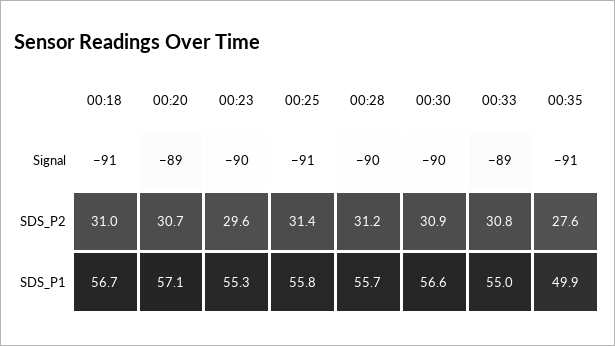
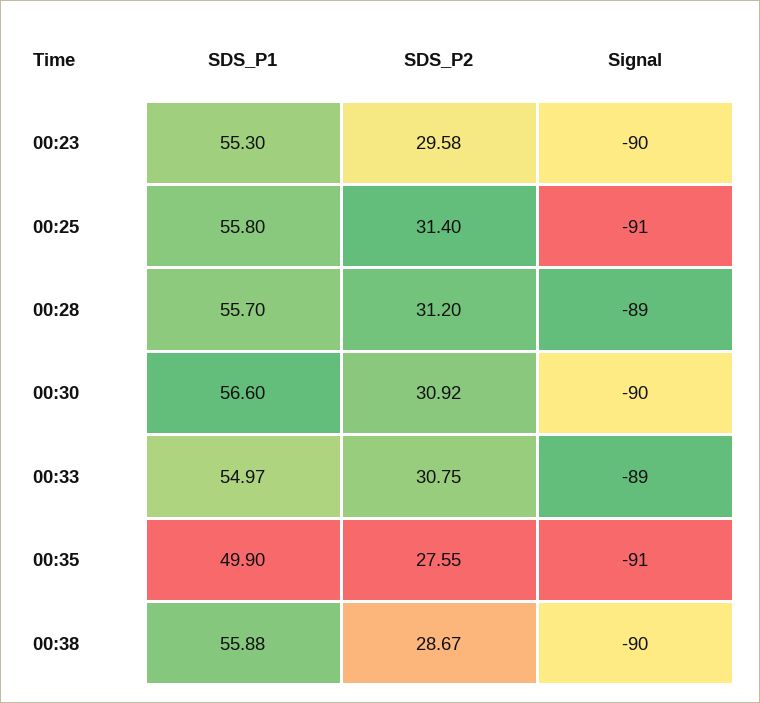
00:18, Signal: -91 -> none
00:20, Signal: -89 -> none
00:28, Signal: -90 -> -89
00:18, SDS_P2: 31 -> none
00:20, SDS_P2: 30.7 -> none
00:18, SDS_P1: 56.7 -> none
00:20, SDS_P1: 57.1 -> none
00:38, SDS_P1: none -> 55.88
00:38, SDS_P2: none -> 28.67
00:38, Signal: none -> -90

